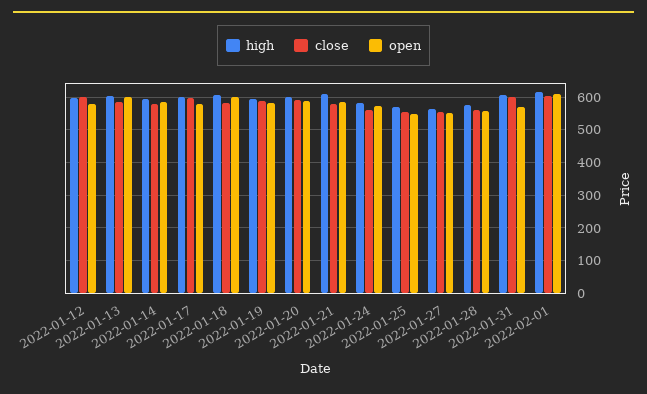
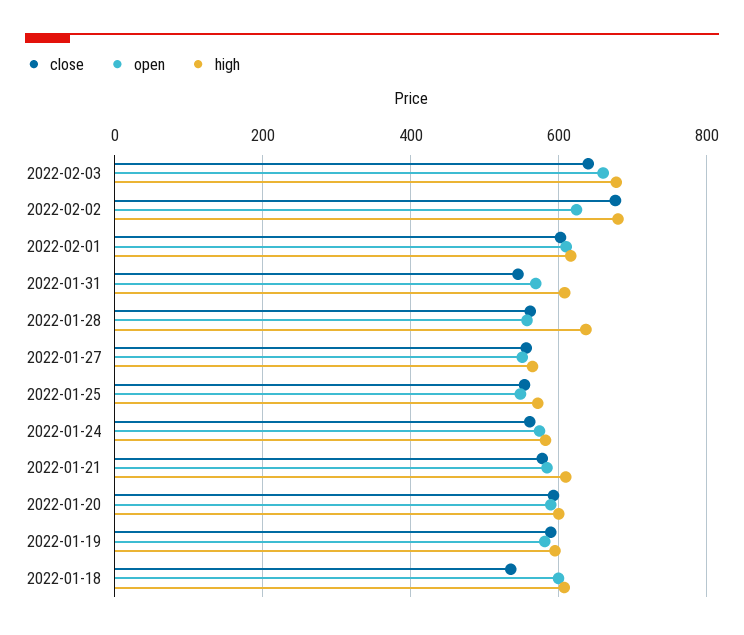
high, 2022-01-12: 600 -> none
close, 2022-01-12: 600 -> none
open, 2022-01-12: 580 -> none
high, 2022-01-13: 600 -> none
close, 2022-01-13: 580 -> none
open, 2022-01-13: 600 -> none
high, 2022-01-14: 600 -> none
close, 2022-01-14: 580 -> none
open, 2022-01-14: 580 -> none
high, 2022-01-17: 600 -> none
close, 2022-01-17: 600 -> none
open, 2022-01-17: 580 -> none
close, 2022-01-18: 580 -> 540
high, 2022-01-28: 580 -> 640
close, 2022-01-31: 600 -> 540
close, 2022-02-03: none -> 640
open, 2022-02-03: none -> 660
high, 2022-02-03: none -> 680
close, 2022-02-02: none -> 680
open, 2022-02-02: none -> 620
high, 2022-02-02: none -> 680

